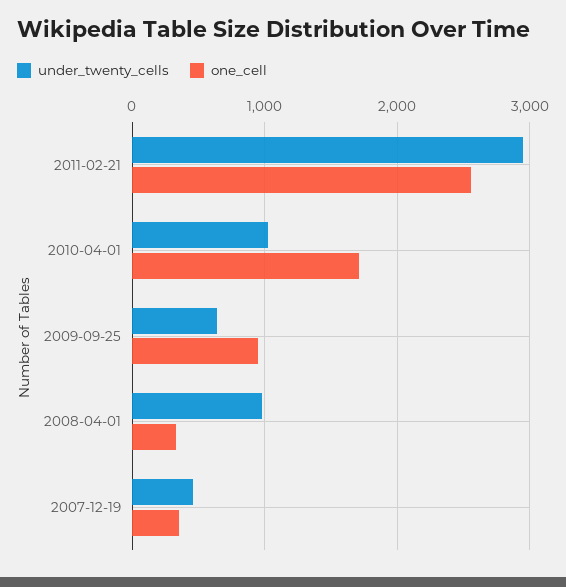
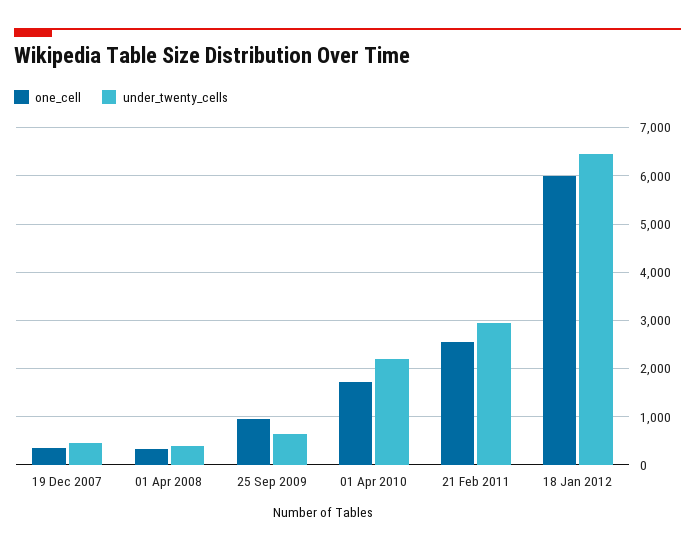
under_twenty_cells, 2010-04-01: 1000 -> 2200
under_twenty_cells, 2008-04-01: 1000 -> 400
one_cell, 18 Jan 2012: none -> 6000
under_twenty_cells, 18 Jan 2012: none -> 6400

